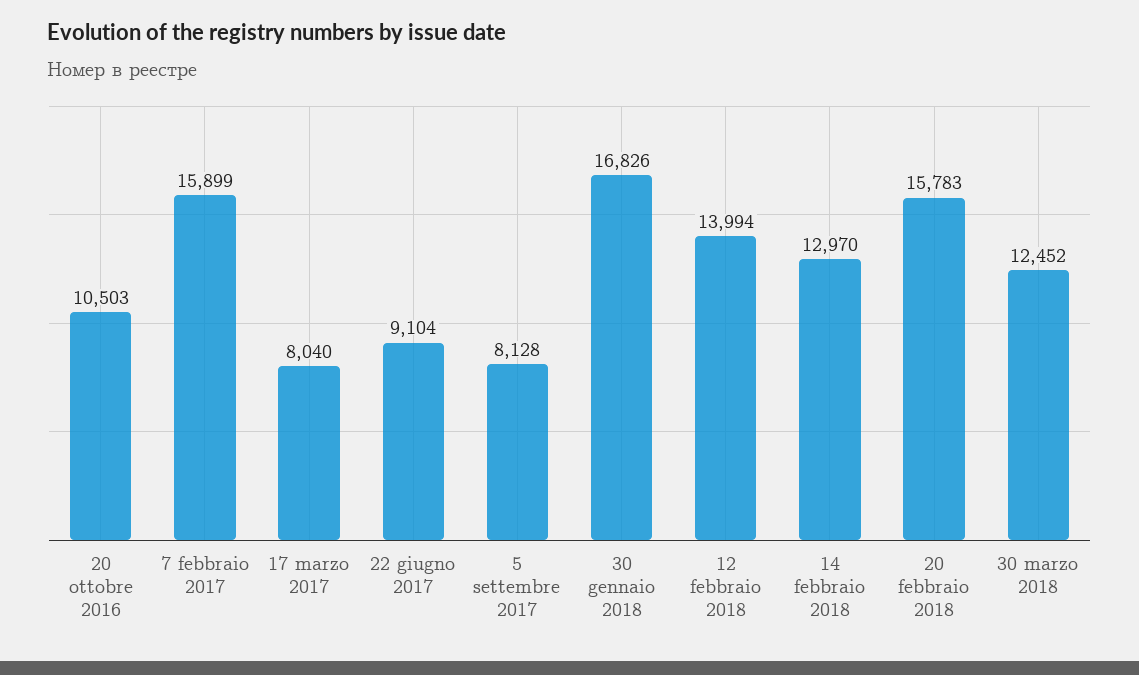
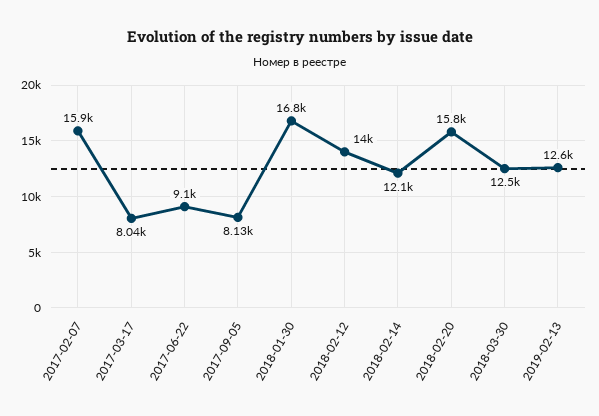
20 ottobre 2016: 10503 -> none
14 febbraio 2018: 12970 -> 12100
2019-02-13: none -> 12600

